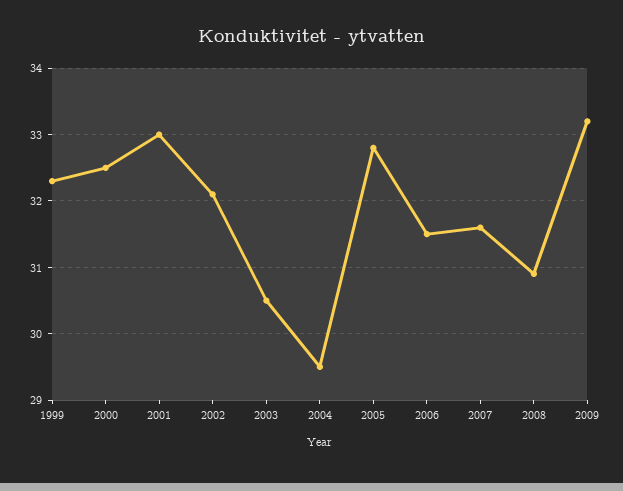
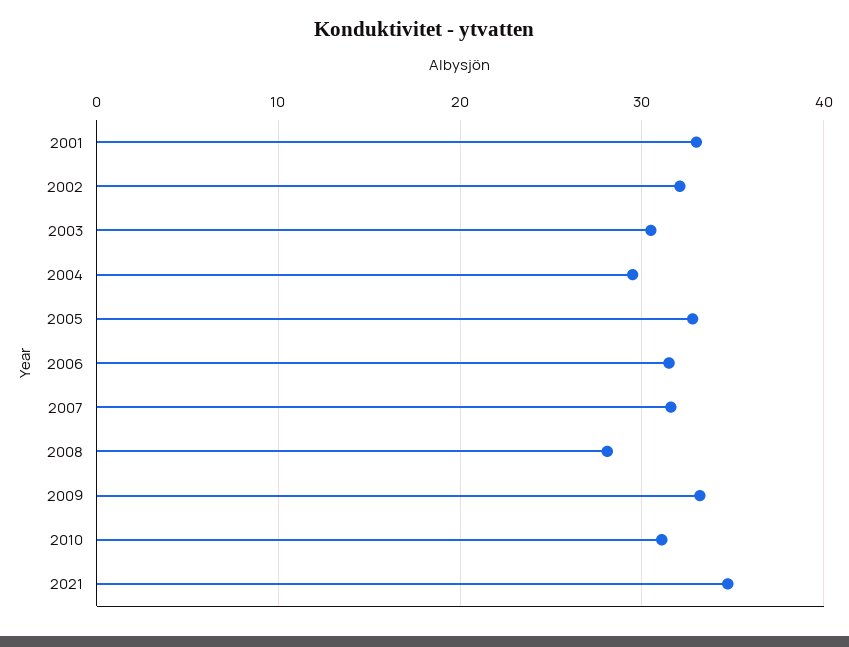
1999: 32.3 -> none
2000: 32.5 -> none
2008: 30.9 -> 28
2010: none -> 31
2021: none -> 35

